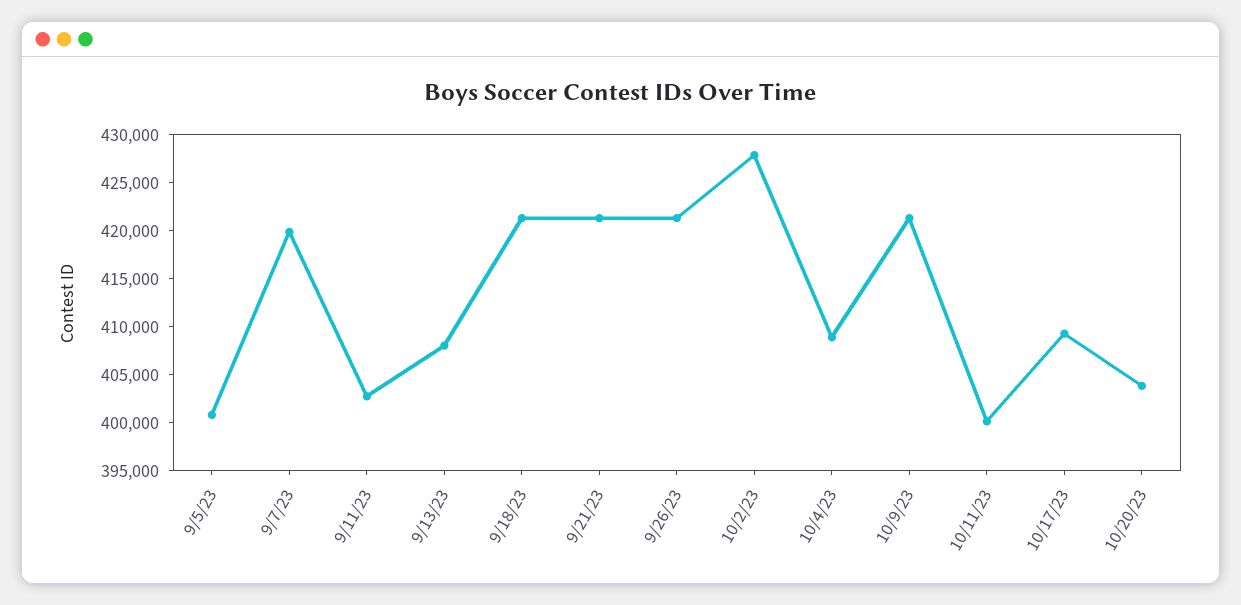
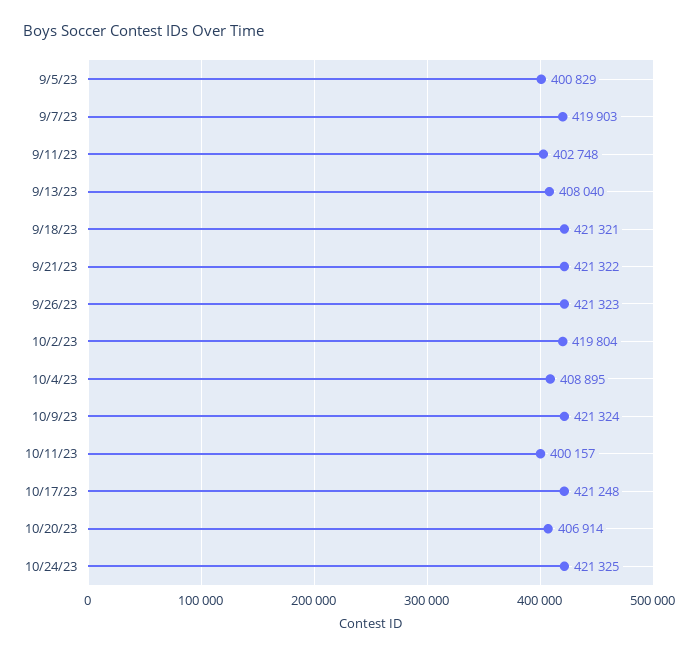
10/2/23: 428000 -> 419804
10/17/23: 409000 -> 421248
10/20/23: 404000 -> 406914
10/24/23: none -> 421325

